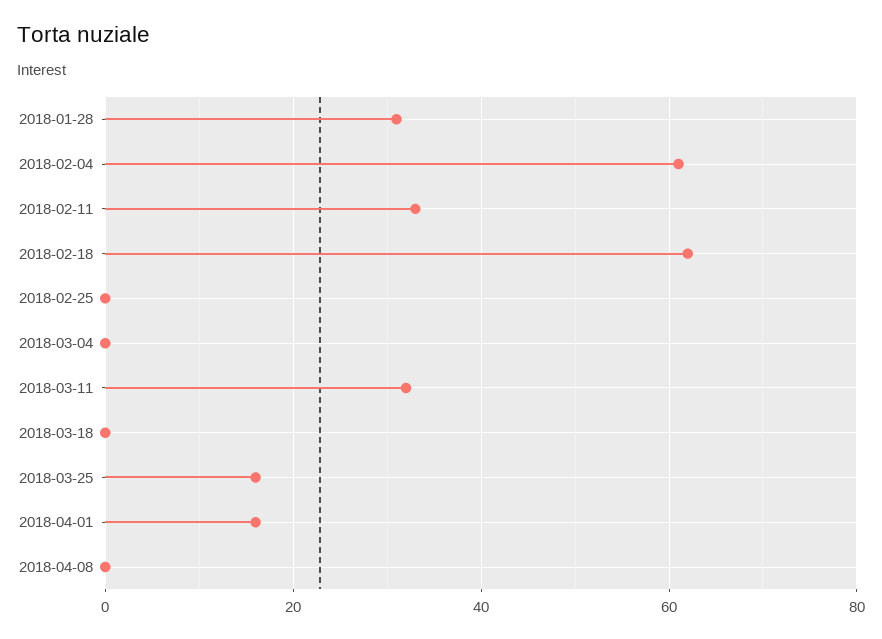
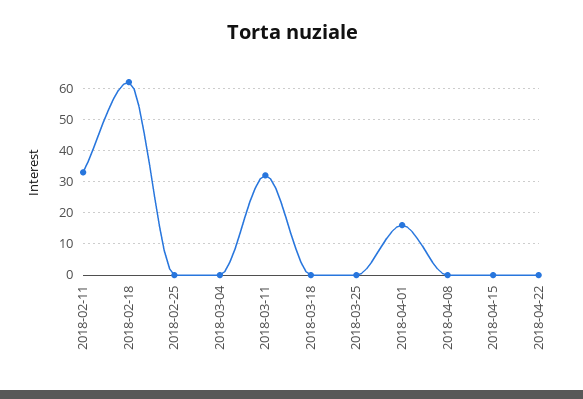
2018-01-28: 30 -> none
2018-02-04: 60 -> none
2018-03-25: 15 -> 0
2018-04-15: none -> 0
2018-04-22: none -> 0

